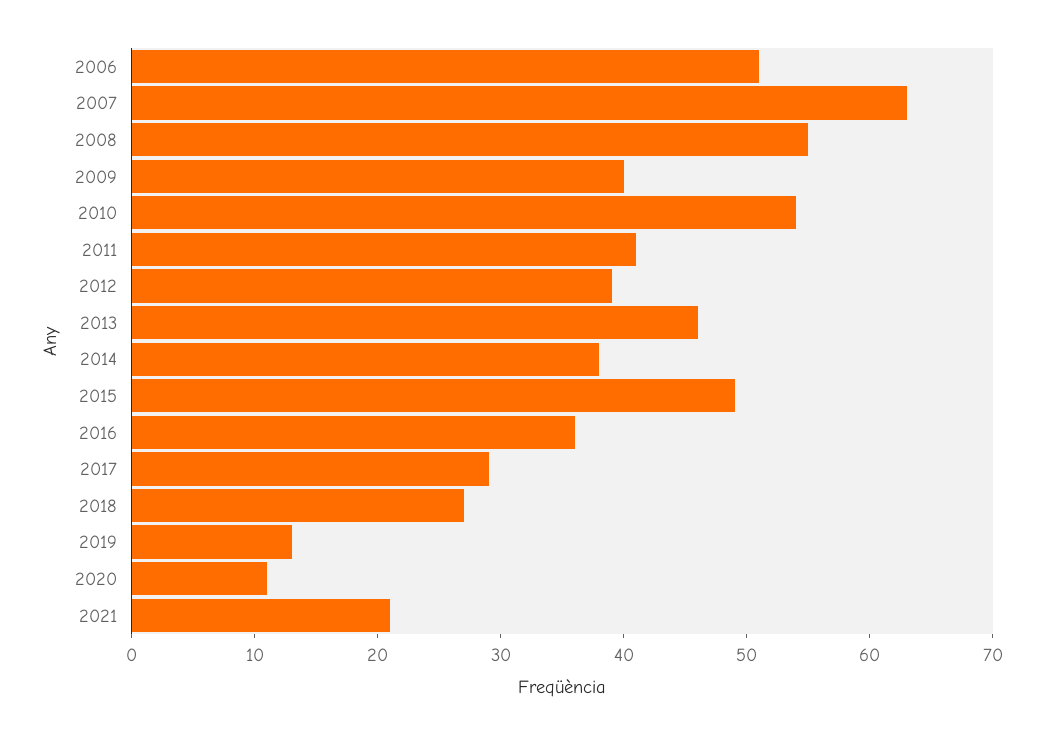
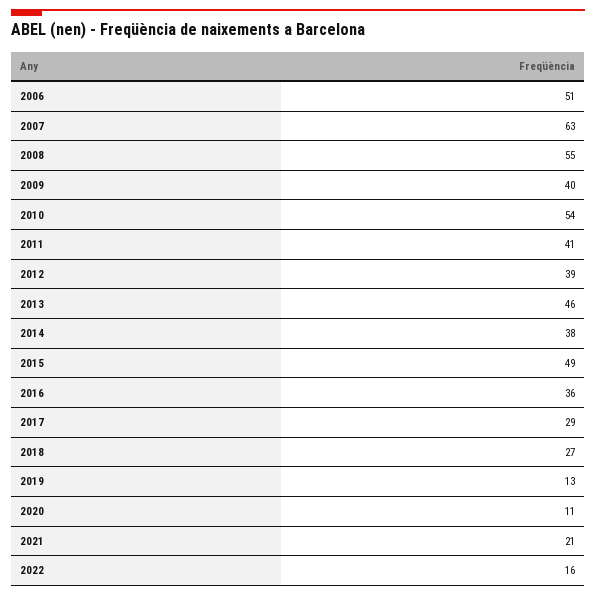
2022: none -> 16

